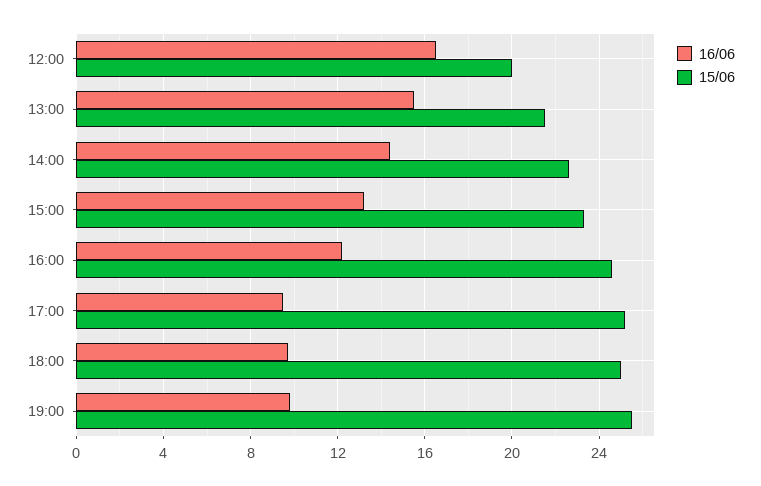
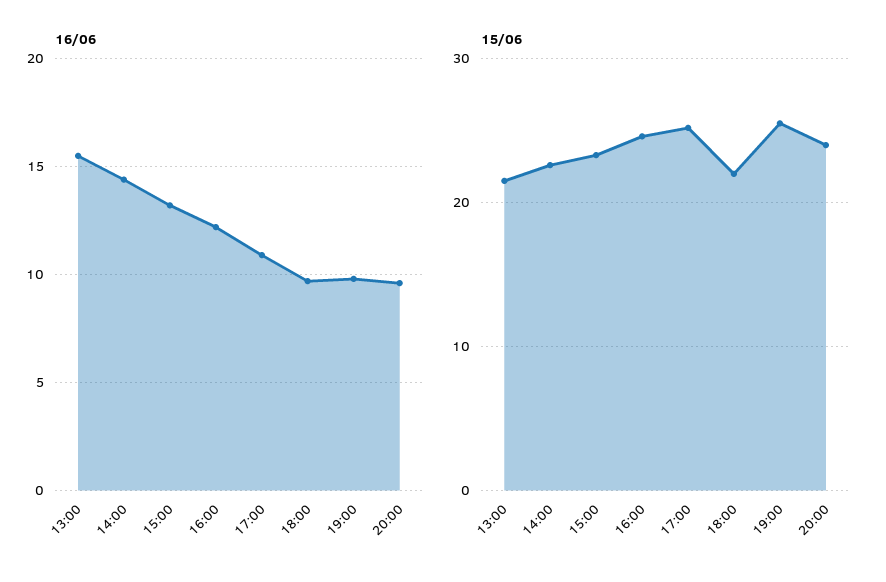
16/06, 12:00: 16.5 -> none
15/06, 12:00: 20 -> none
16/06, 17:00: 9.5 -> 11
15/06, 18:00: 25 -> 22
16/06, 20:00: none -> 9.5
15/06, 20:00: none -> 24

